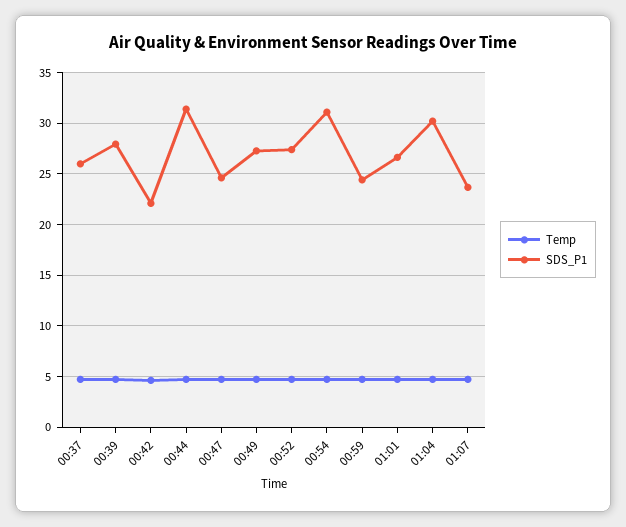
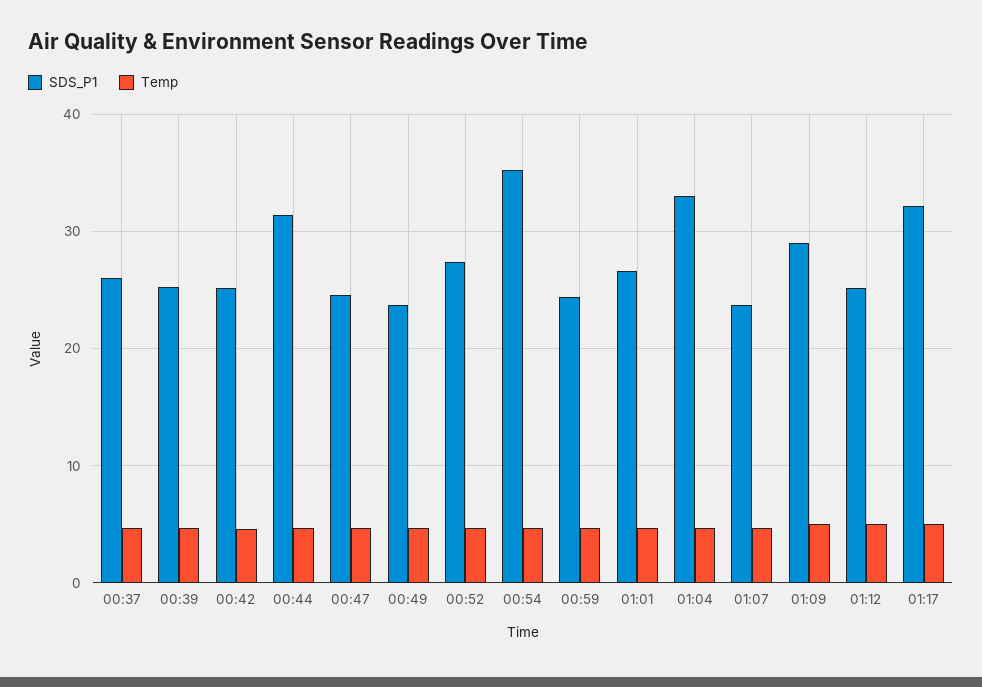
SDS_P1, 00:39: 28 -> 25
SDS_P1, 00:42: 22 -> 25
SDS_P1, 00:49: 27 -> 24
SDS_P1, 00:54: 31 -> 35
SDS_P1, 01:04: 30 -> 33
SDS_P1, 01:09: none -> 29
Temp, 01:09: none -> 5
SDS_P1, 01:12: none -> 25
Temp, 01:12: none -> 5
SDS_P1, 01:17: none -> 32
Temp, 01:17: none -> 5

